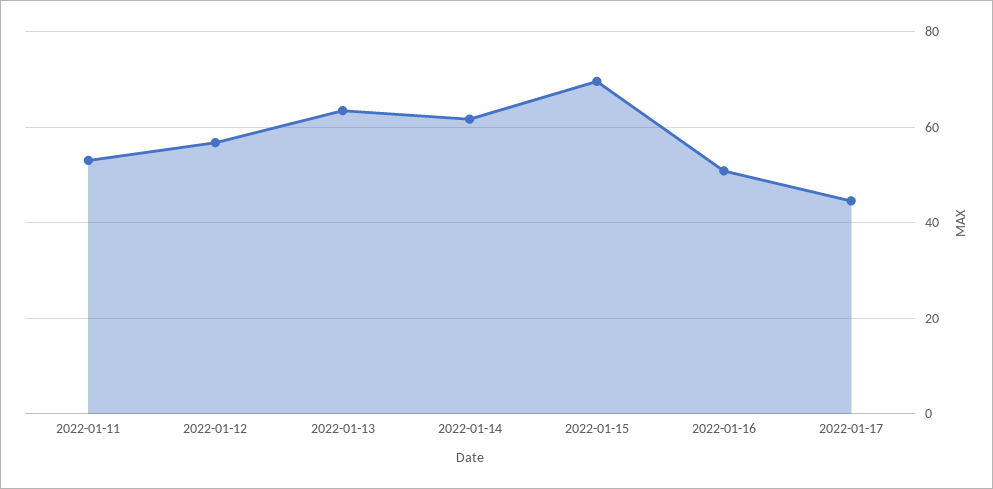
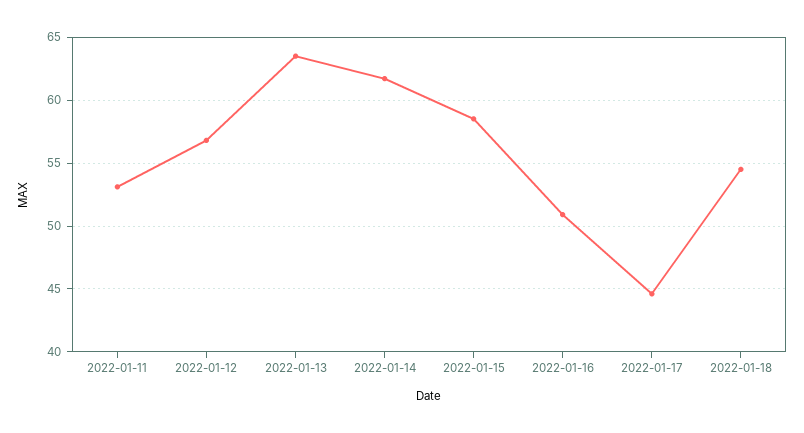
2022-01-15: 70 -> 58.5
2022-01-18: none -> 54.5

